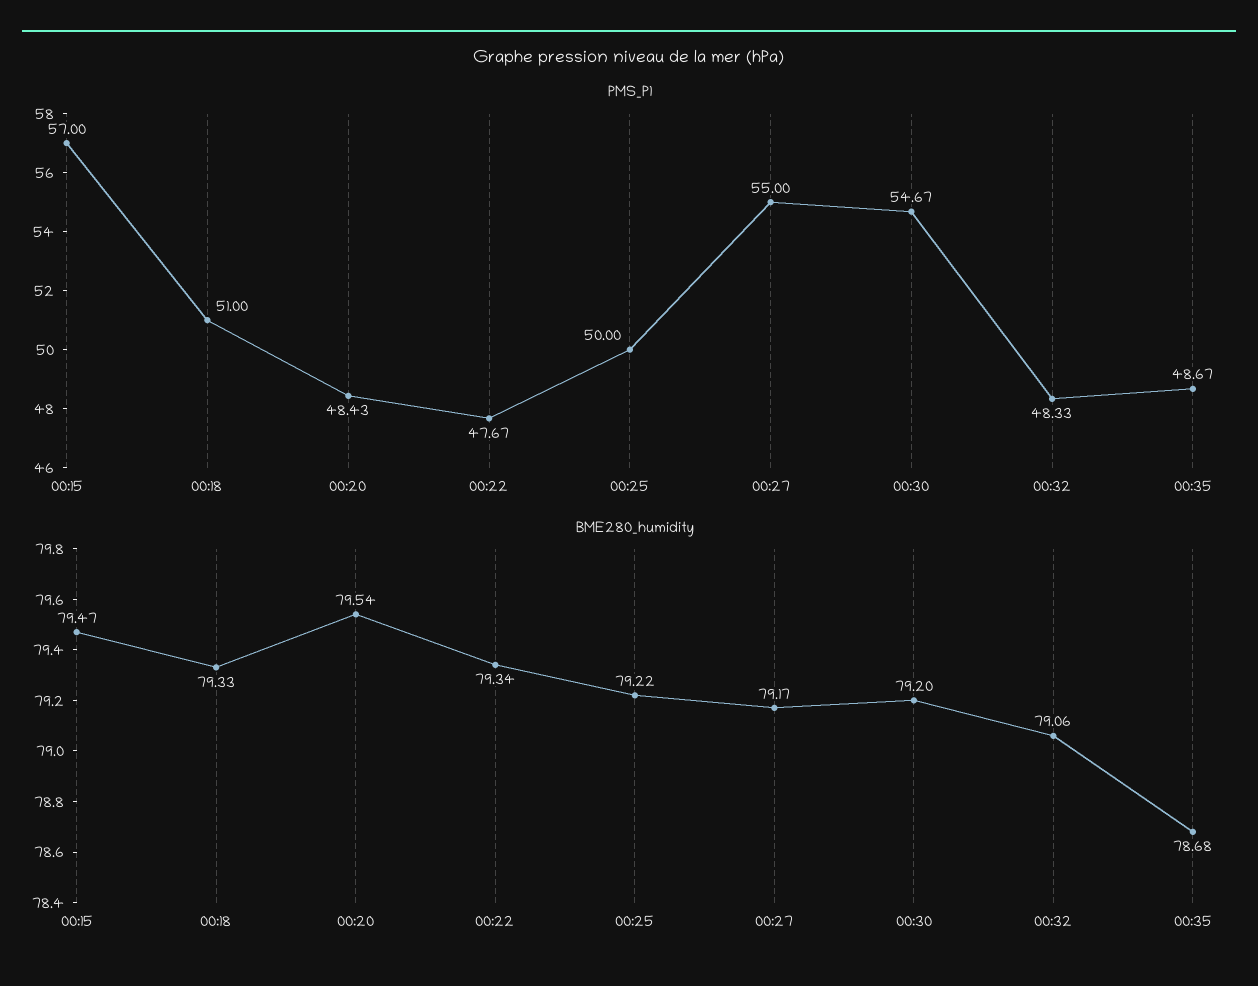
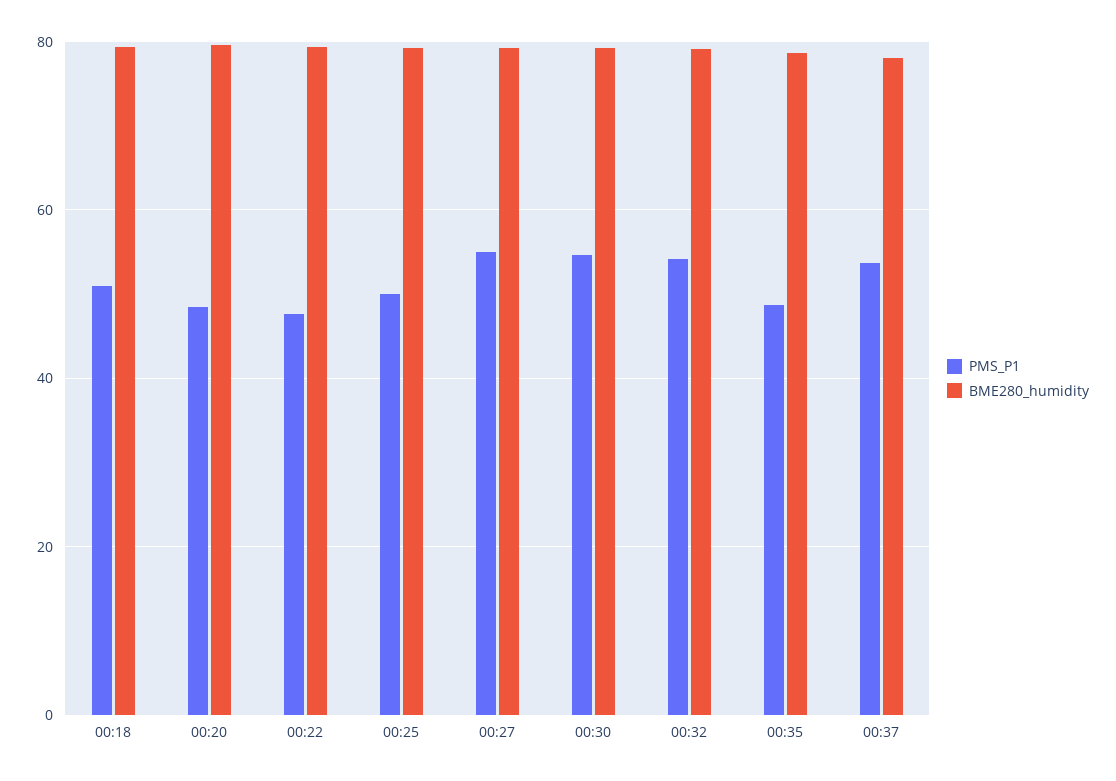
PMS_P1, 00:15: 57 -> none
PMS_P1, 00:32: 48.33 -> 54
BME280_humidity, 00:15: 79.47 -> none
PMS_P1, 00:37: none -> 54
BME280_humidity, 00:37: none -> 78

